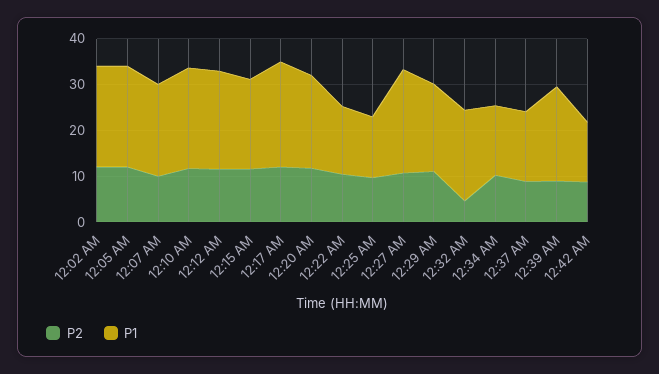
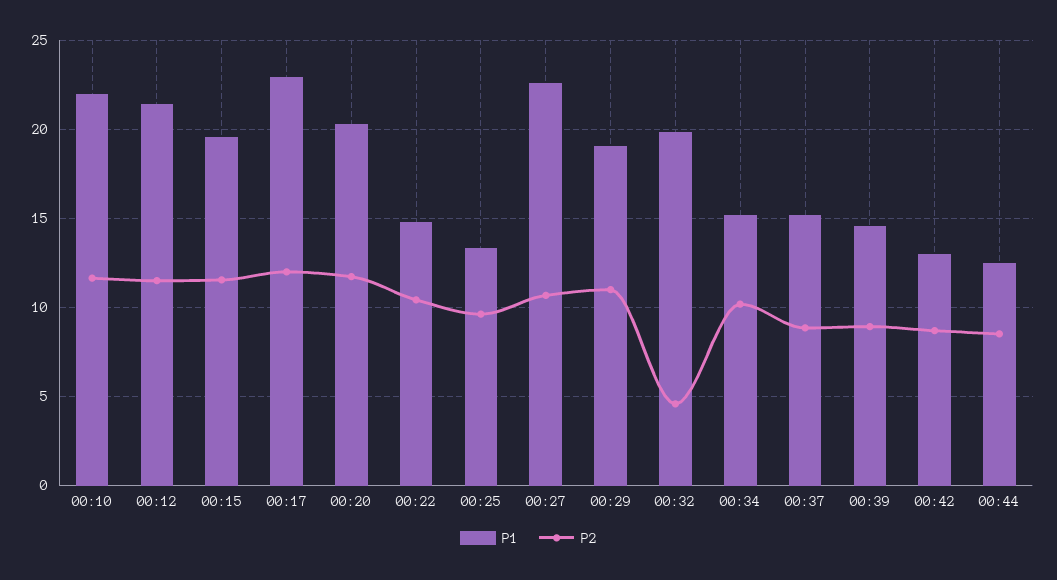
P2, 12:02 AM: 12 -> none
P1, 12:02 AM: 22 -> none
P2, 12:05 AM: 12 -> none
P1, 12:05 AM: 22 -> none
P2, 12:07 AM: 10 -> none
P1, 12:07 AM: 20 -> none
P1, 12:39 AM: 20 -> 14.5
P1, 00:44: none -> 12.5
P2, 00:44: none -> 8.5

